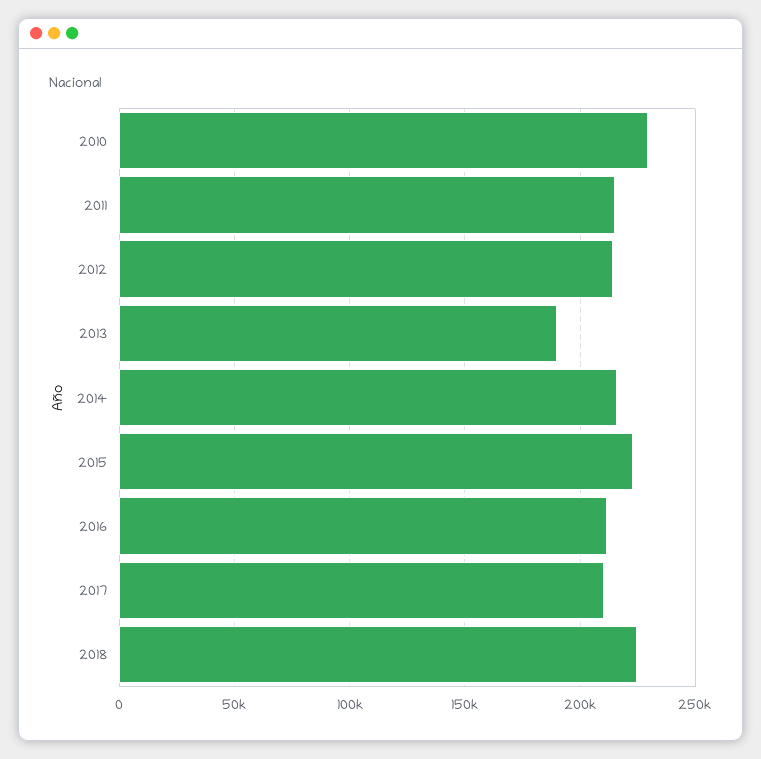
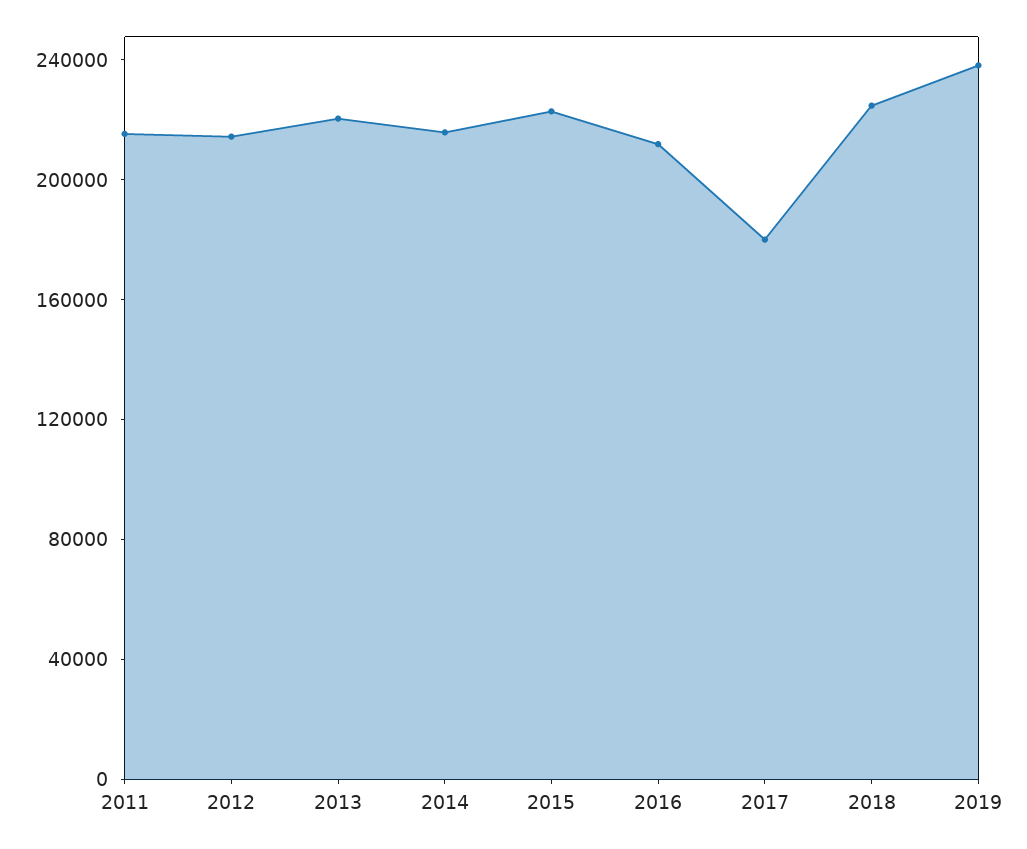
2010: 230000 -> none
2013: 190000 -> 220000
2017: 210000 -> 180000
2019: none -> 240000

